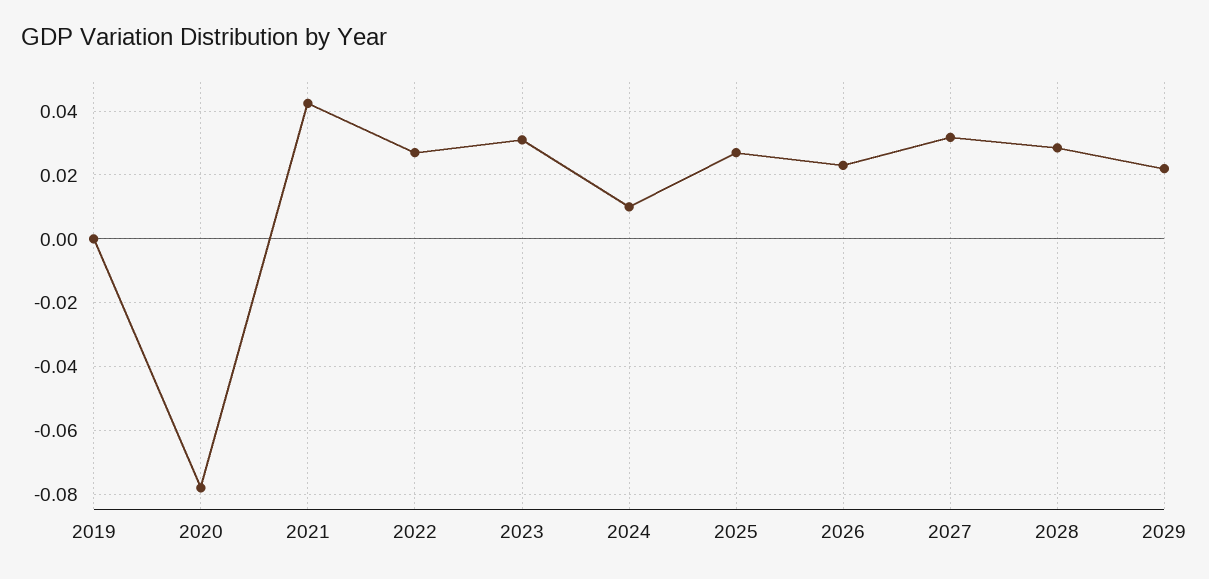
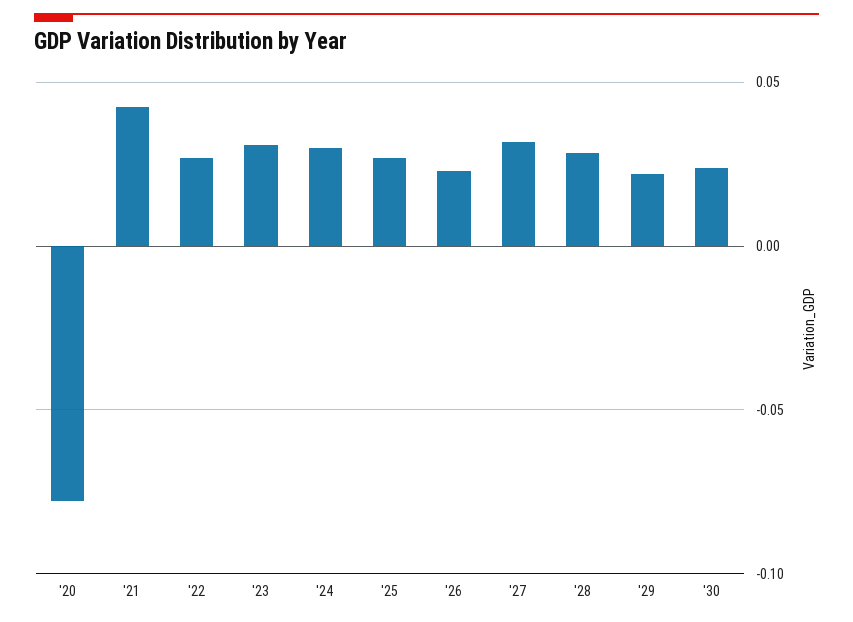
2019: 0 -> none
2024: 0.01 -> 0.03
'30: none -> 0.025

